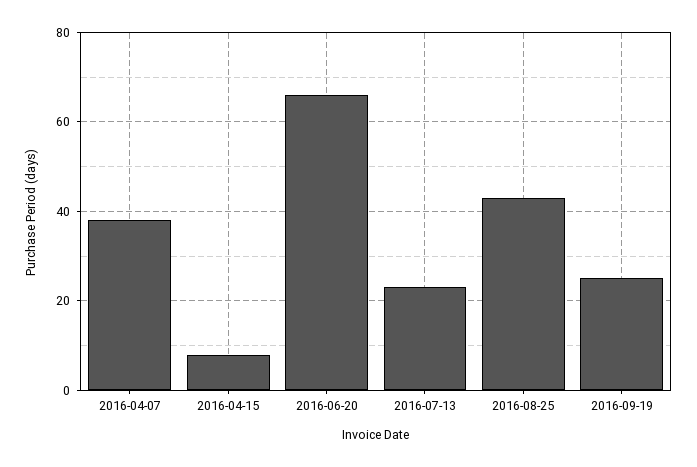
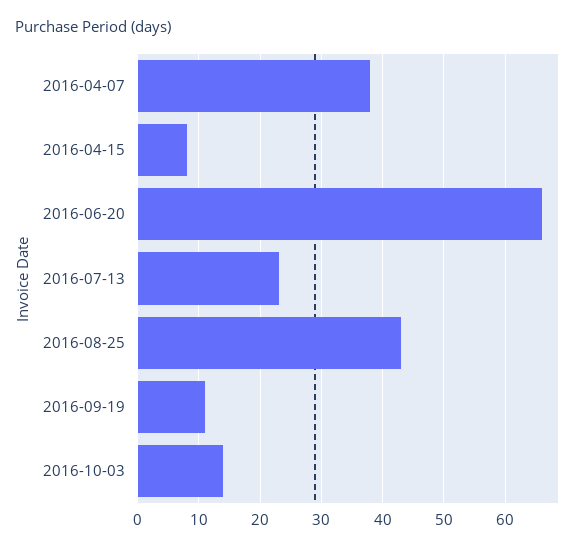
2016-09-19: 25 -> 11
2016-10-03: none -> 14

